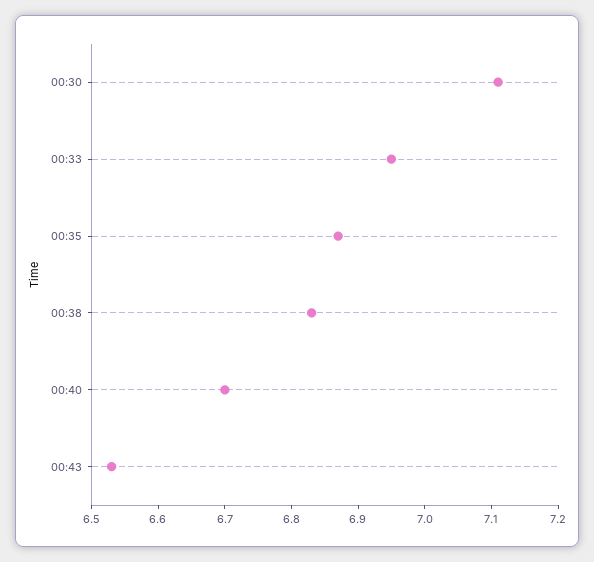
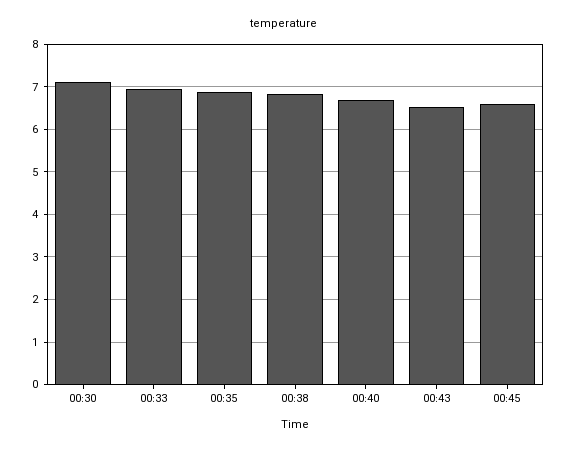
00:45: none -> 6.6

